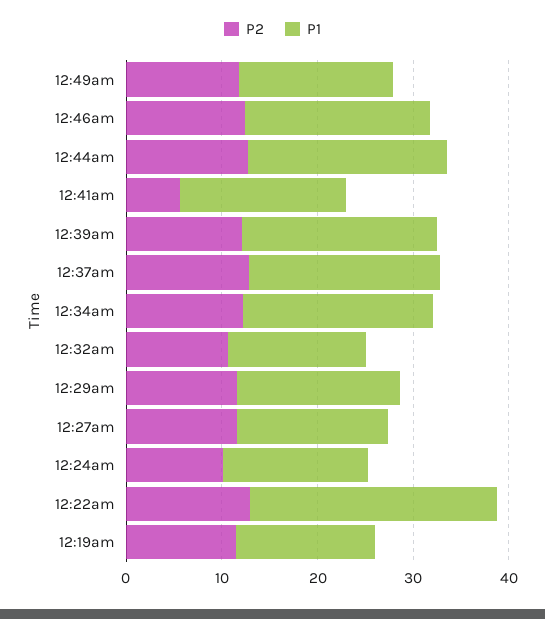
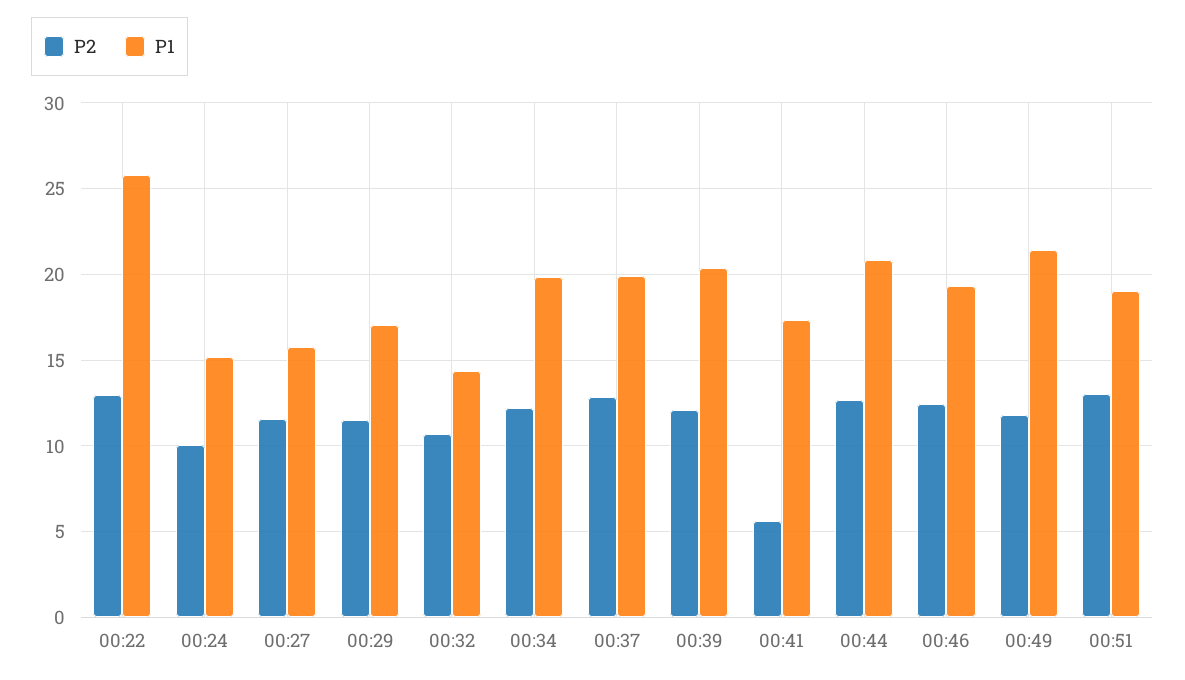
P1, 12:49am: 16 -> 21.5
P2, 12:19am: 12 -> none
P1, 12:19am: 14 -> none
P2, 00:51: none -> 13
P1, 00:51: none -> 19

